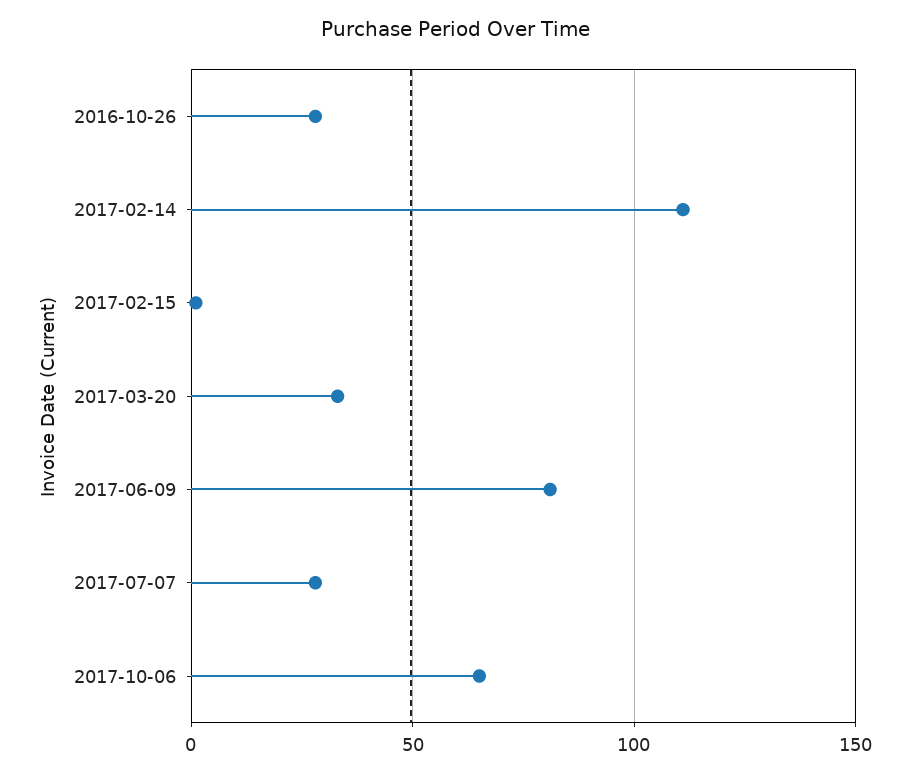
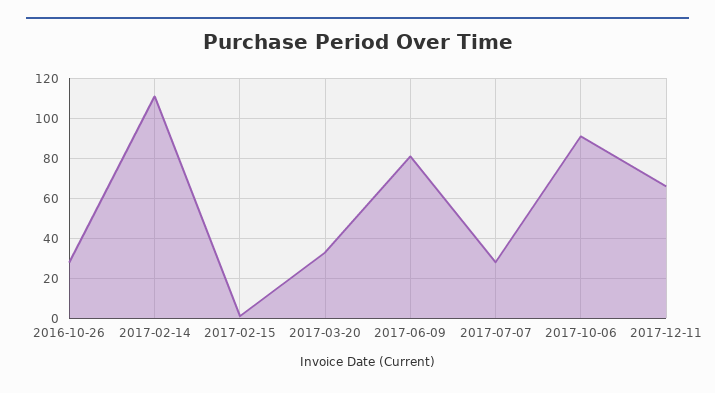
2017-10-06: 65 -> 90
2017-12-11: none -> 65

